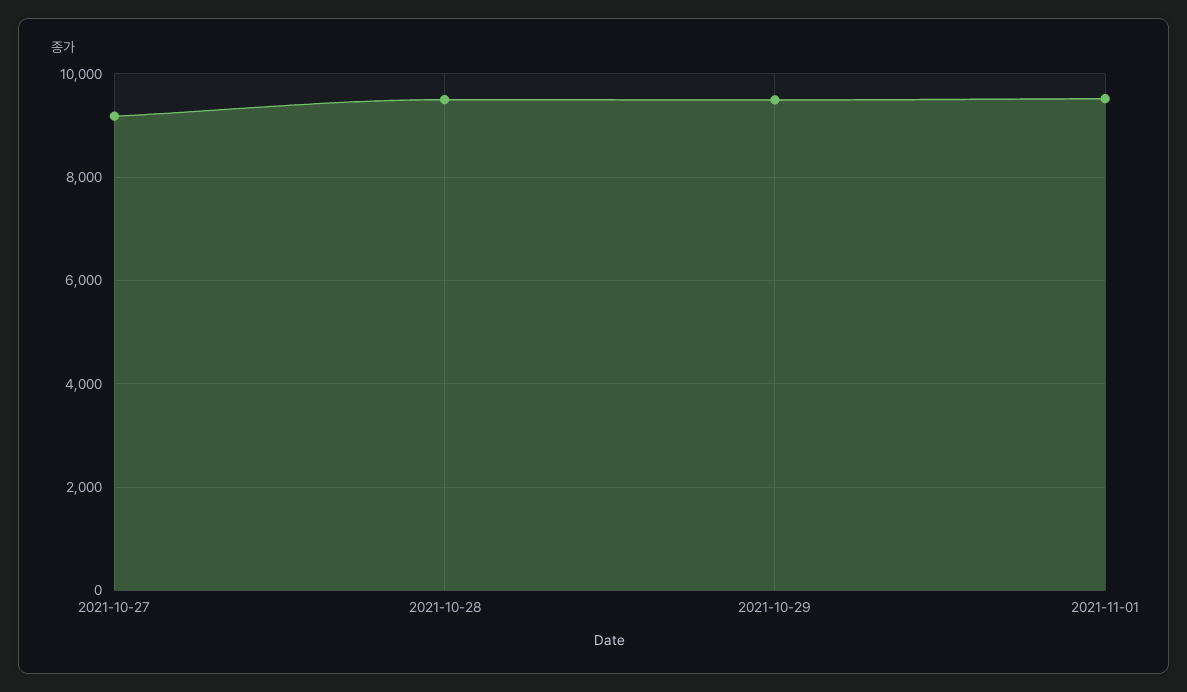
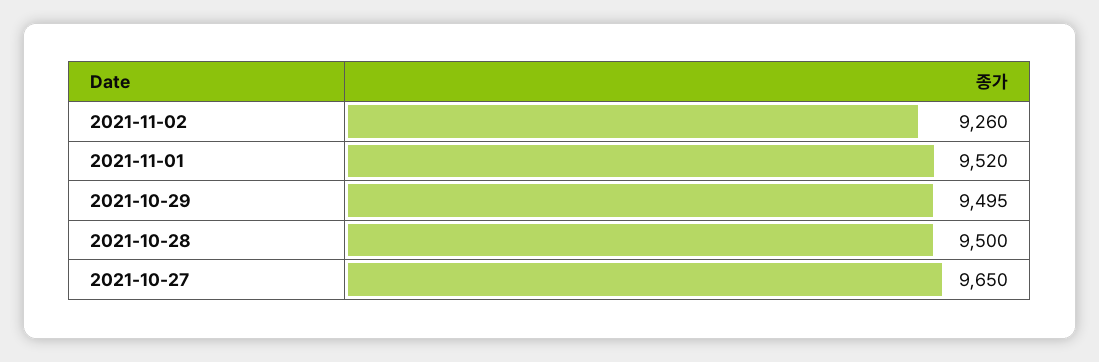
2021-10-27: 9200 -> 9650
2021-11-02: none -> 9260

